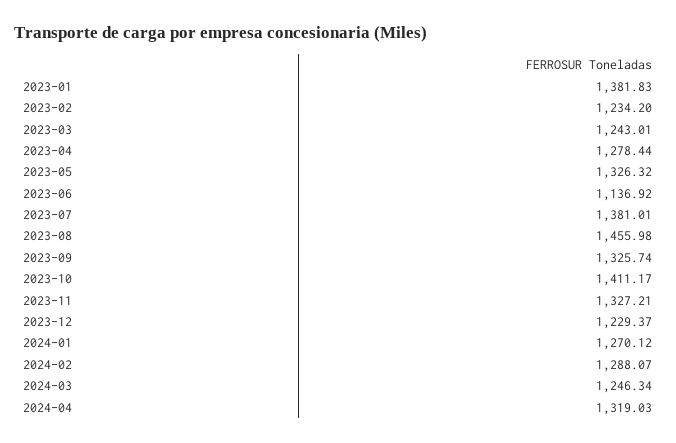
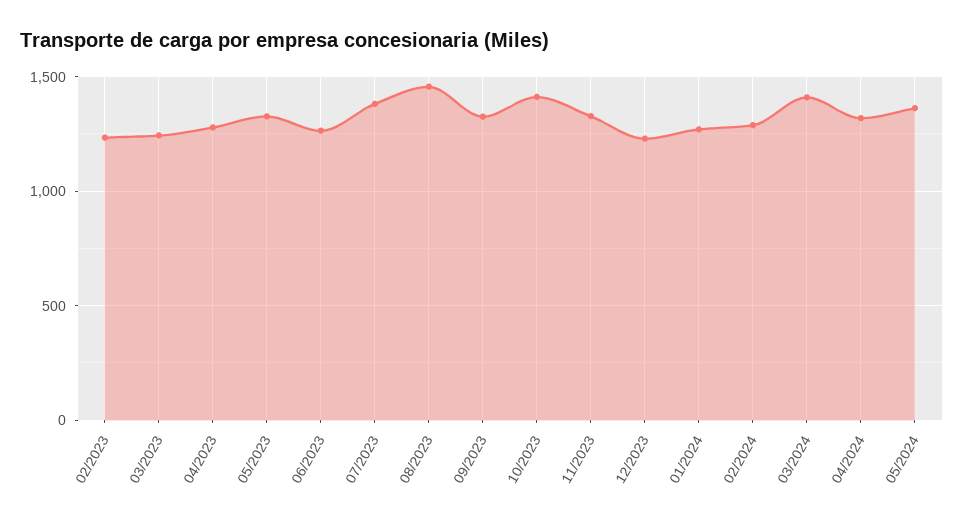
2023-01: 1381.83 -> none
2023-06: 1136.92 -> 1250
2024-03: 1246.34 -> 1400
05/2024: none -> 1350

